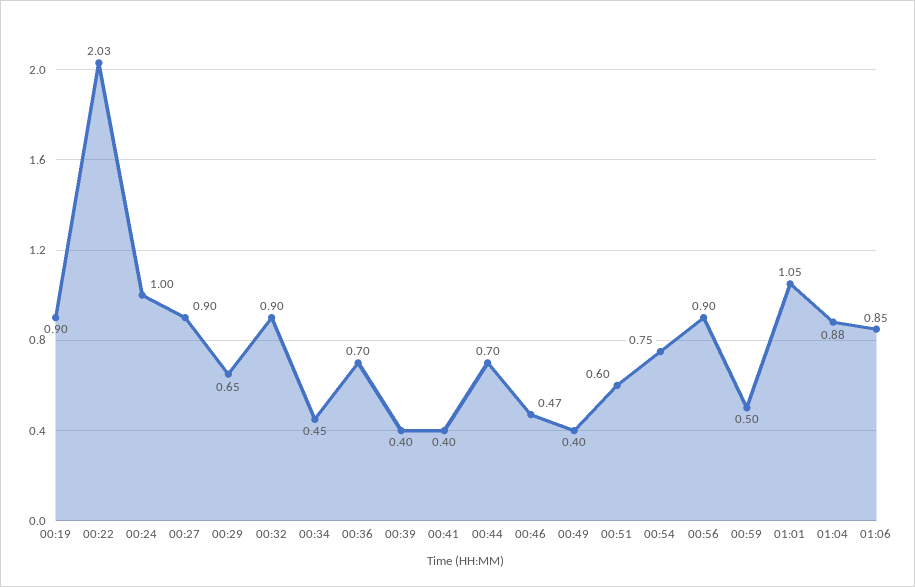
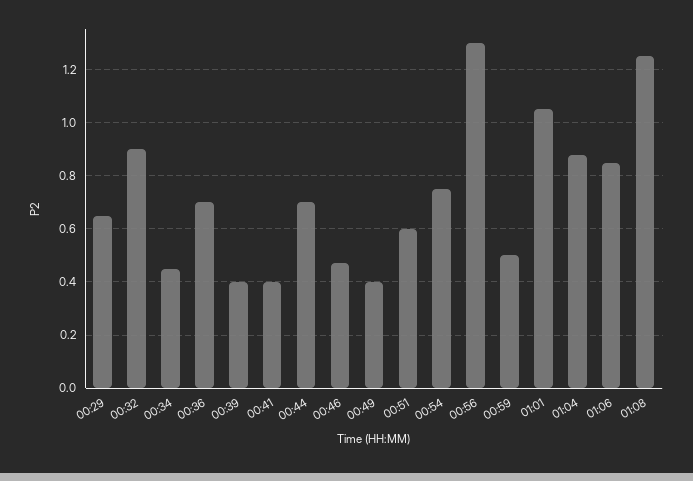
00:19: 0.9 -> none
00:22: 2.03 -> none
00:24: 1 -> none
00:27: 0.9 -> none
00:56: 0.9 -> 1.3
01:08: none -> 1.25

